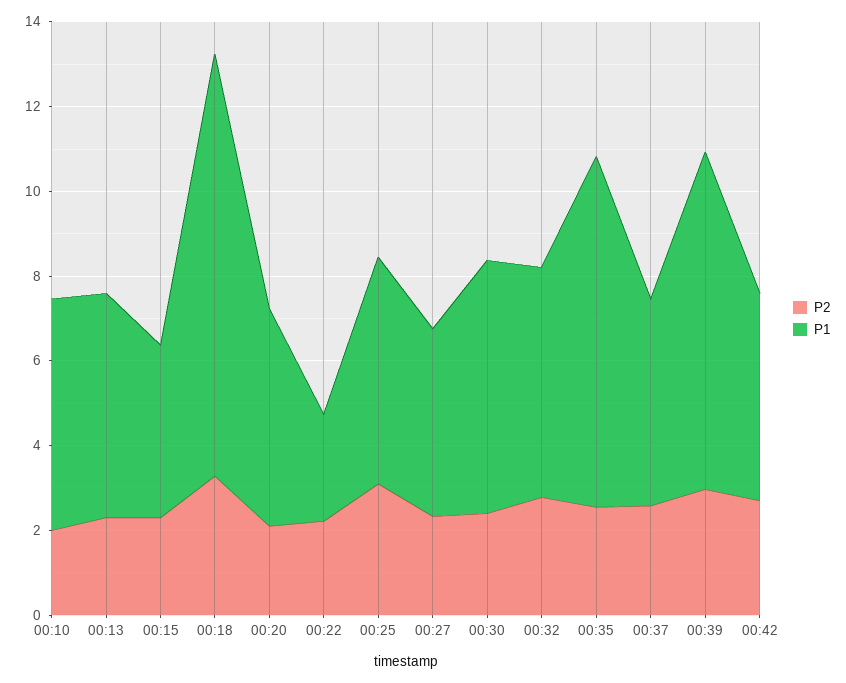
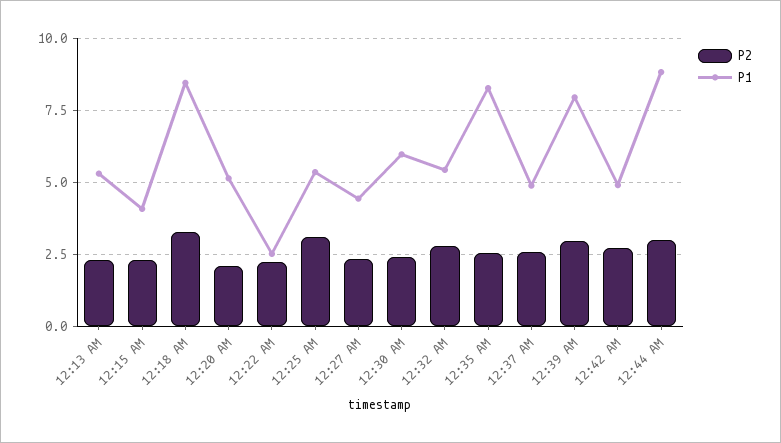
P2, 00:10: 2 -> none
P1, 00:10: 5.5 -> none
P1, 00:18: 10 -> 8.5
P2, 12:44 AM: none -> 3
P1, 12:44 AM: none -> 8.75

